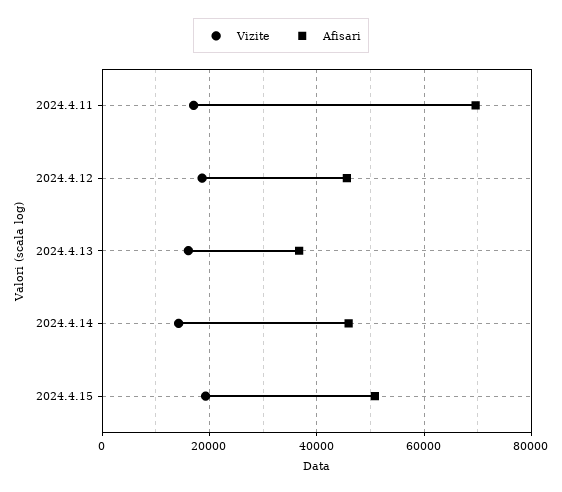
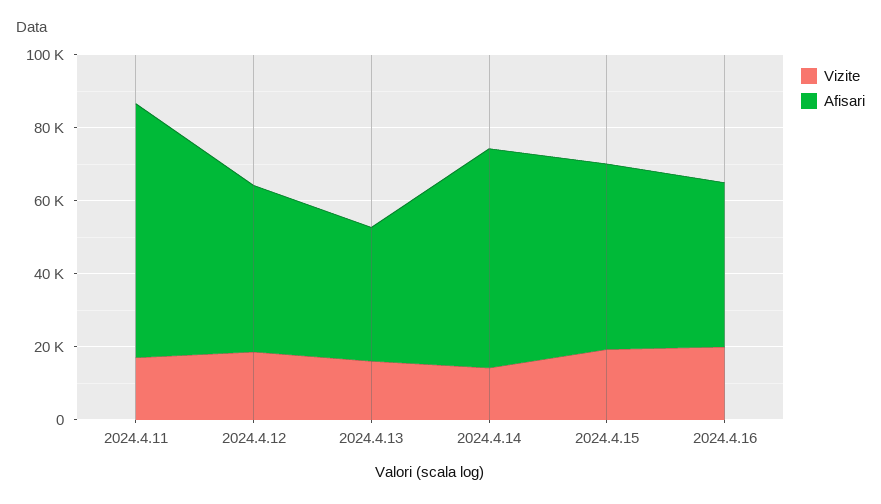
Afisari, 2024.4.14: 46000 -> 60000
Vizite, 2024.4.16: none -> 20000
Afisari, 2024.4.16: none -> 45000

